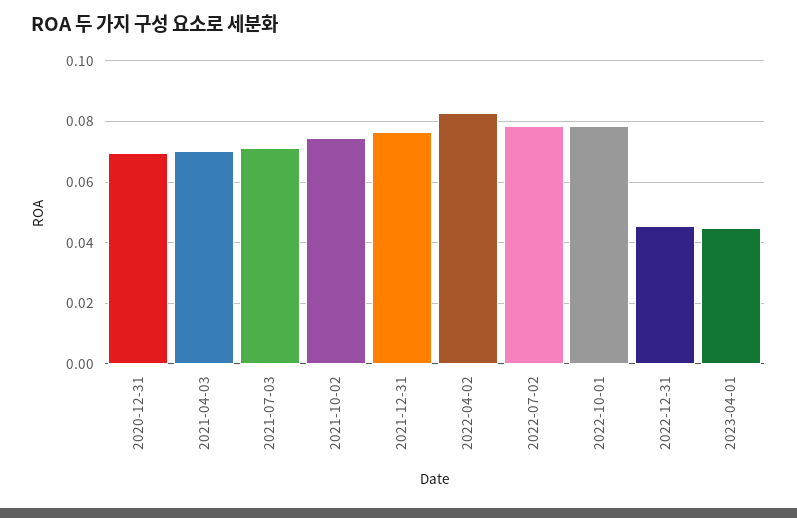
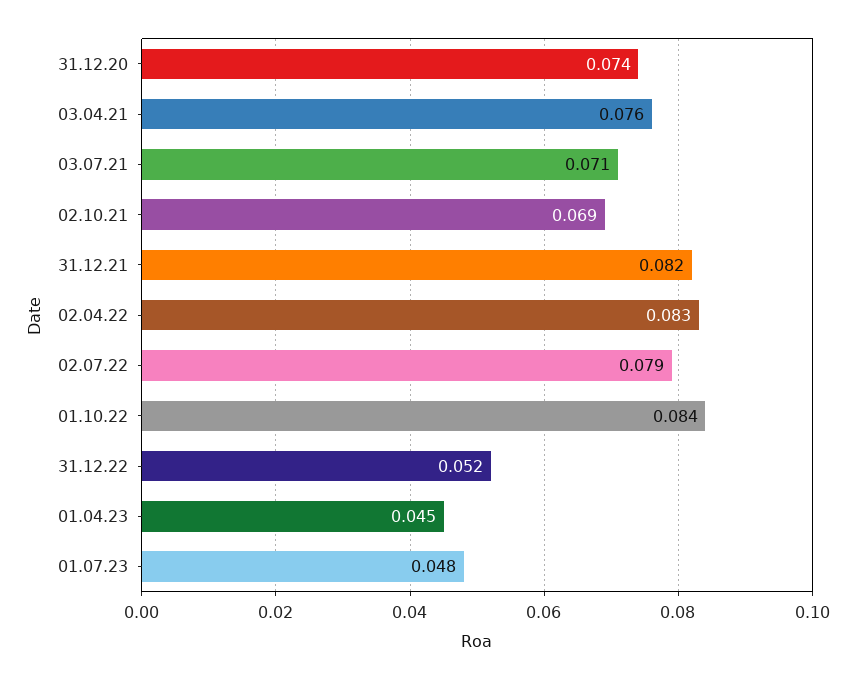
2020-12-31: 0.07 -> 0.074
2021-04-03: 0.07 -> 0.076
2021-10-02: 0.074 -> 0.069
2021-12-31: 0.076 -> 0.082
2022-10-01: 0.078 -> 0.084
2022-12-31: 0.046 -> 0.052
01.07.23: none -> 0.048

